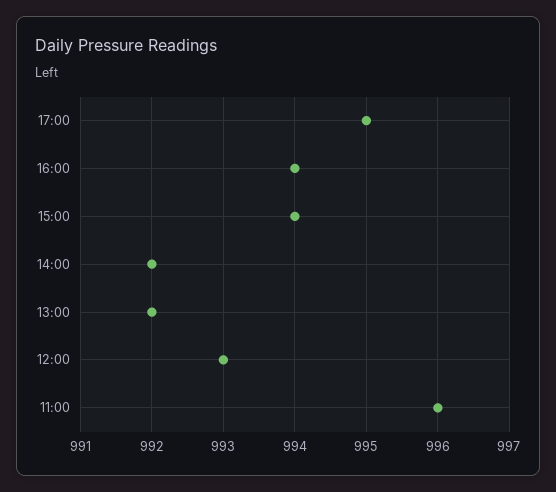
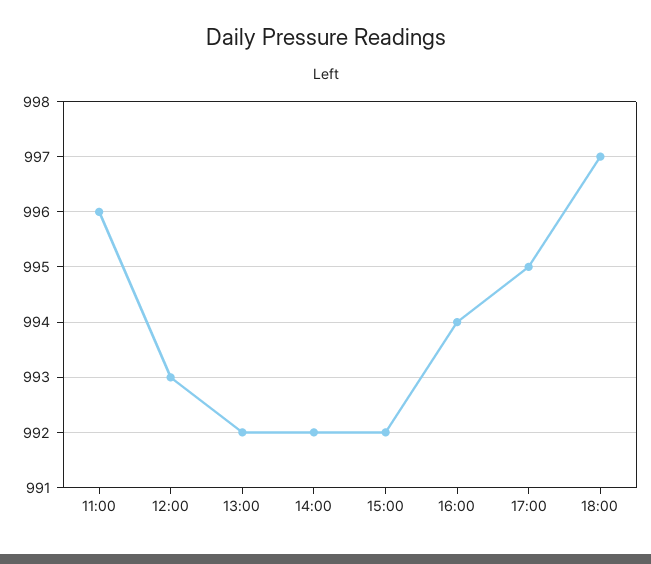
15:00: 994 -> 992
18:00: none -> 997

